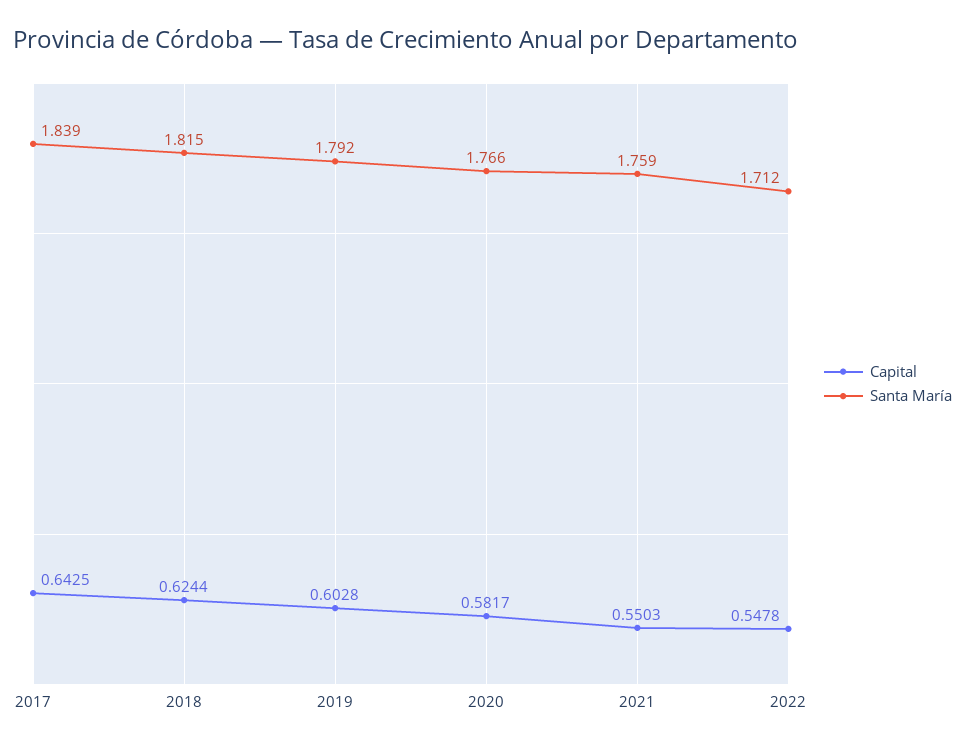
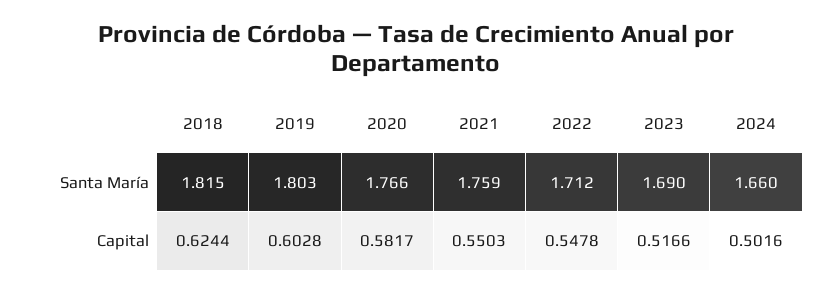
Capital, 2017: 0.6425 -> none
Santa María, 2017: 1.839 -> none
Santa María, 2019: 1.792 -> 1.803
Santa María, 2023: none -> 1.69
Santa María, 2024: none -> 1.66
Capital, 2023: none -> 0.5166
Capital, 2024: none -> 0.5016

